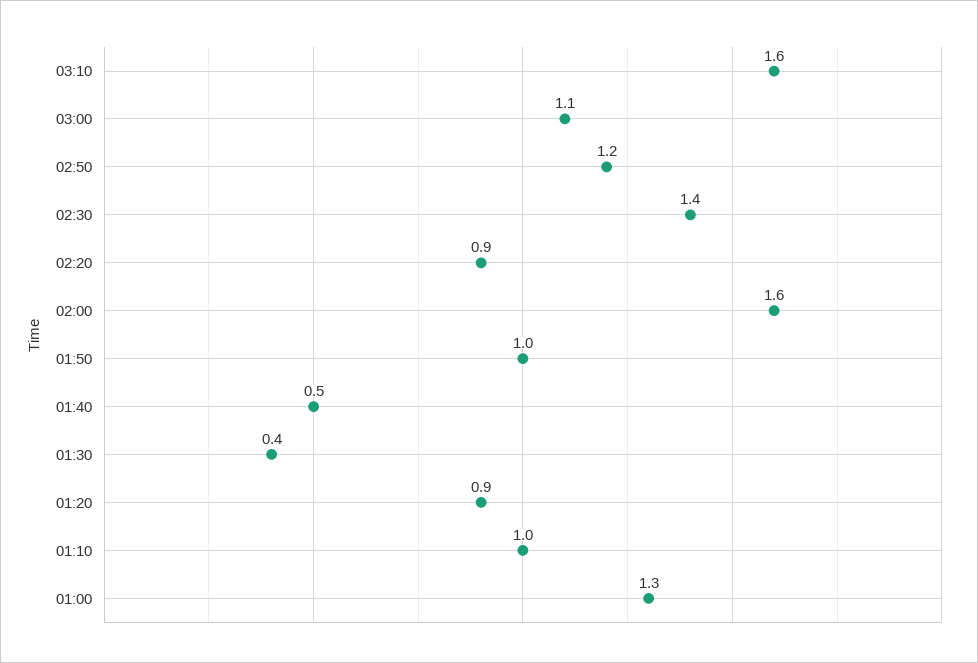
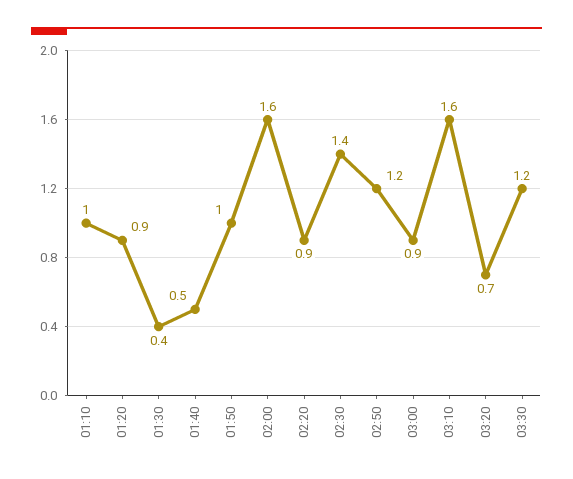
03:00: 1.1 -> 0.9
01:00: 1.3 -> none
03:20: none -> 0.7
03:30: none -> 1.2

